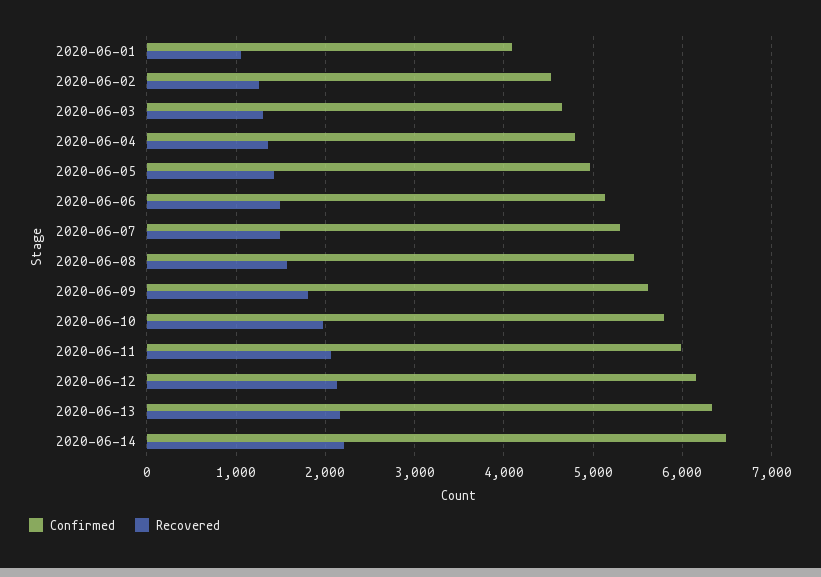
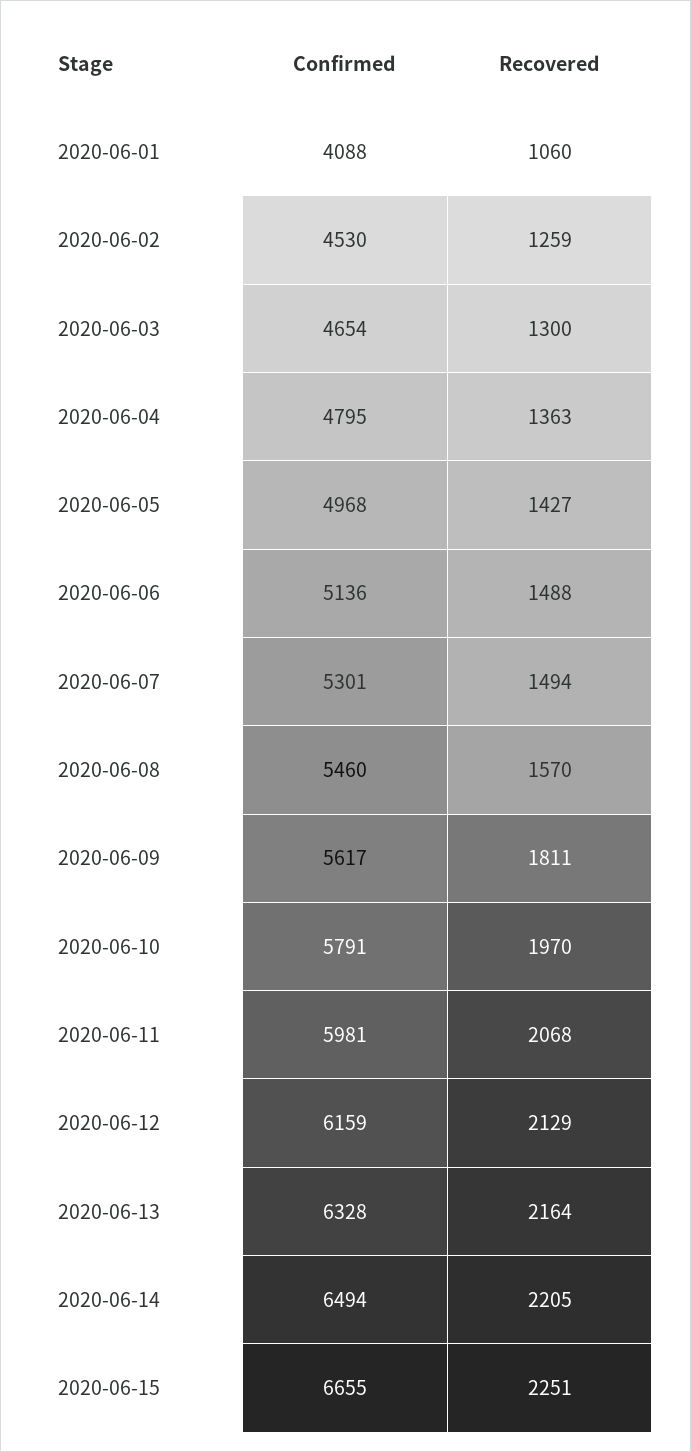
Confirmed, 2020-06-15: none -> 6655
Recovered, 2020-06-15: none -> 2251

